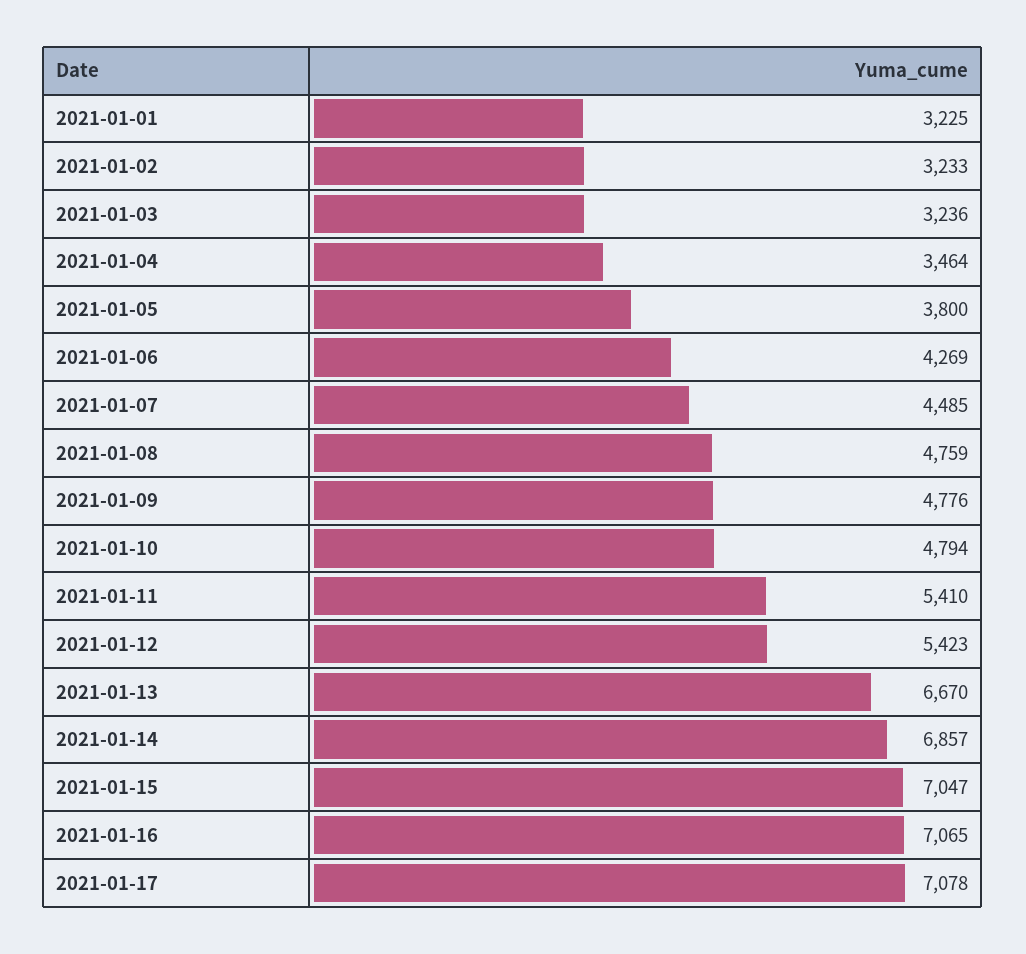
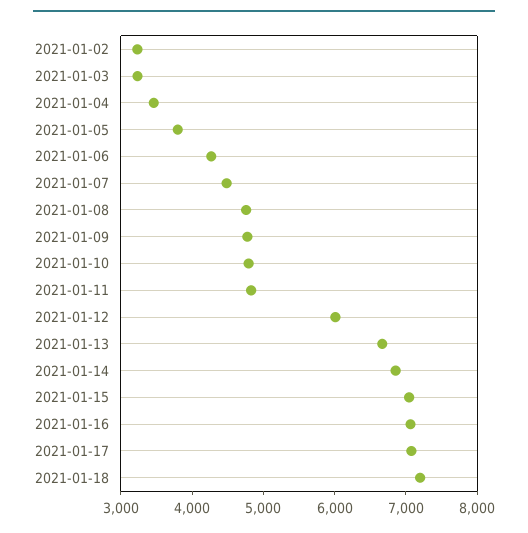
2021-01-01: 3225 -> none
2021-01-11: 5410 -> 4800
2021-01-12: 5423 -> 6000
2021-01-18: none -> 7200

